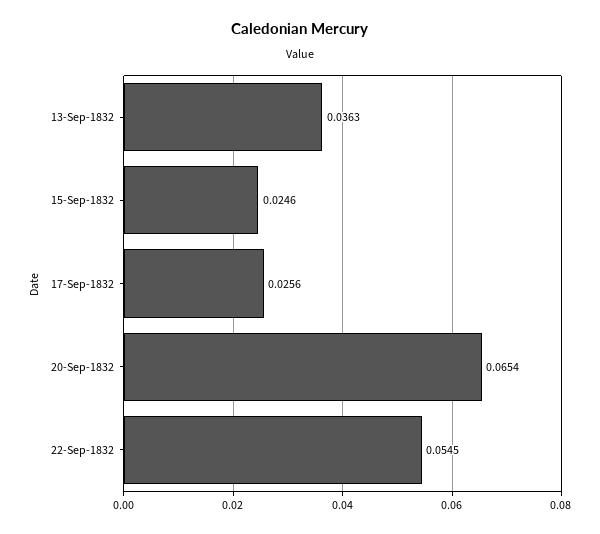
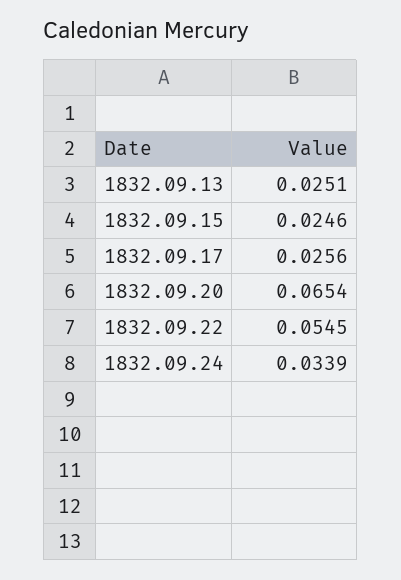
13-Sep-1832: 0.0363 -> 0.0251
1832.09.24: none -> 0.0339

